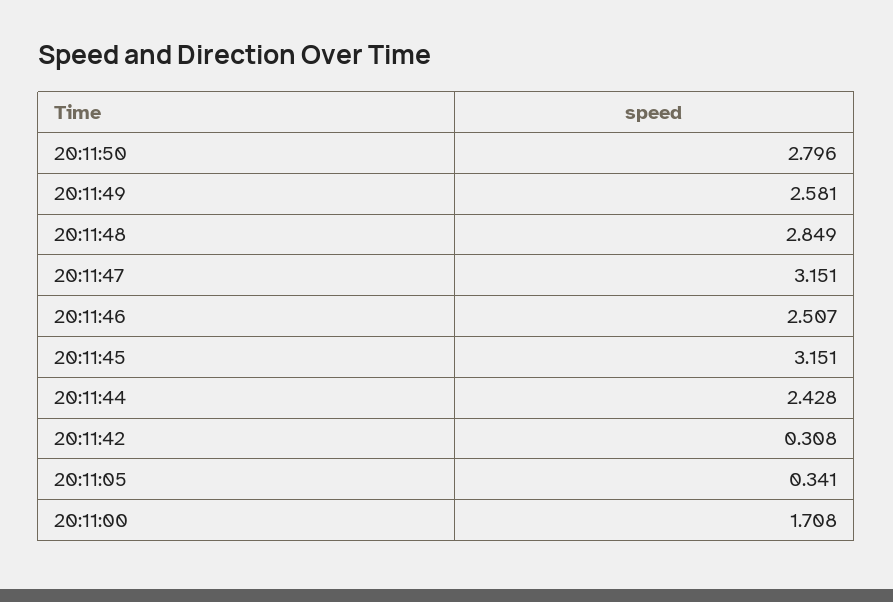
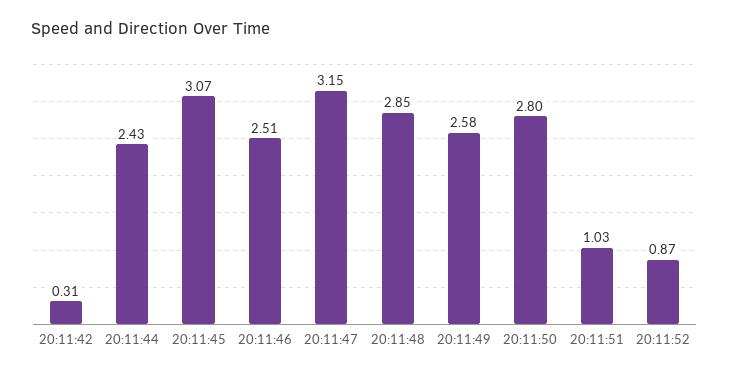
20:11:45: 3.151 -> 3.07
20:11:05: 0.341 -> none
20:11:00: 1.708 -> none
20:11:51: none -> 1.03
20:11:52: none -> 0.87

